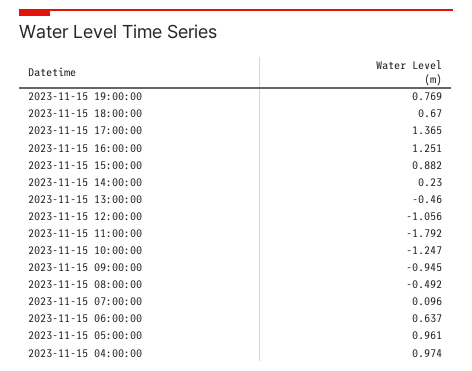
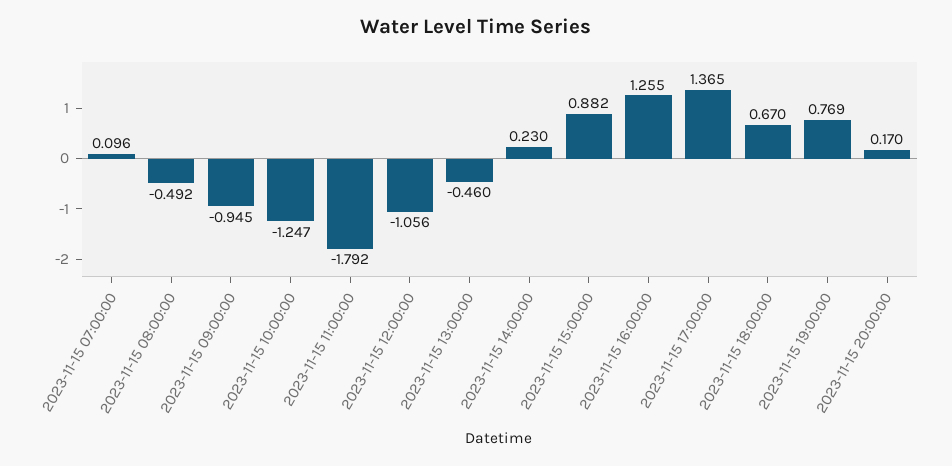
2023-11-15 16:00:00: 1.251 -> 1.255
2023-11-15 06:00:00: 0.637 -> none
2023-11-15 05:00:00: 0.961 -> none
2023-11-15 04:00:00: 0.974 -> none
2023-11-15 20:00:00: none -> 0.17

